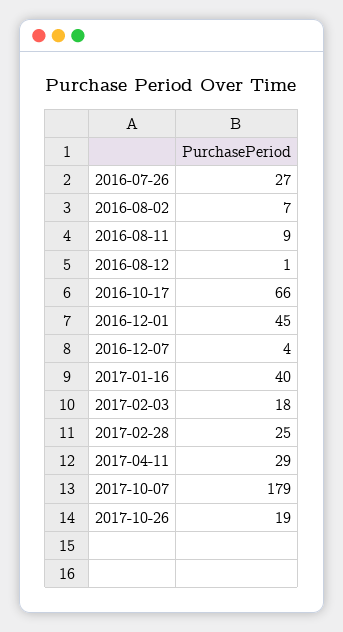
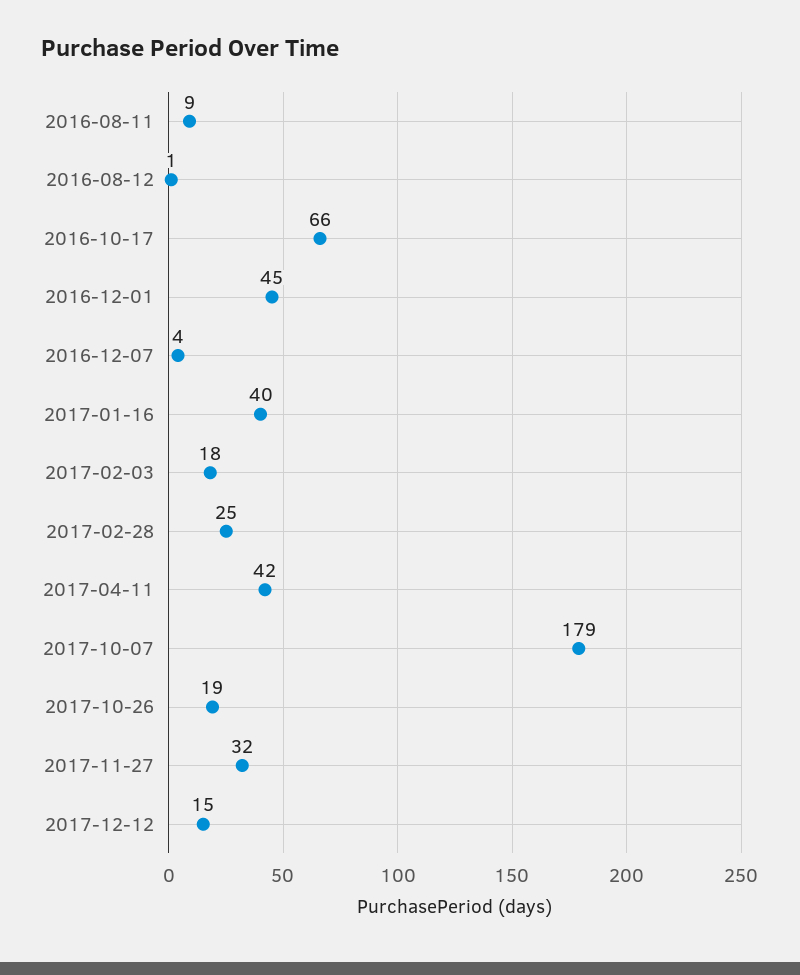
2016-07-26: 27 -> none
2016-08-02: 7 -> none
2017-04-11: 29 -> 42
2017-11-27: none -> 32
2017-12-12: none -> 15

